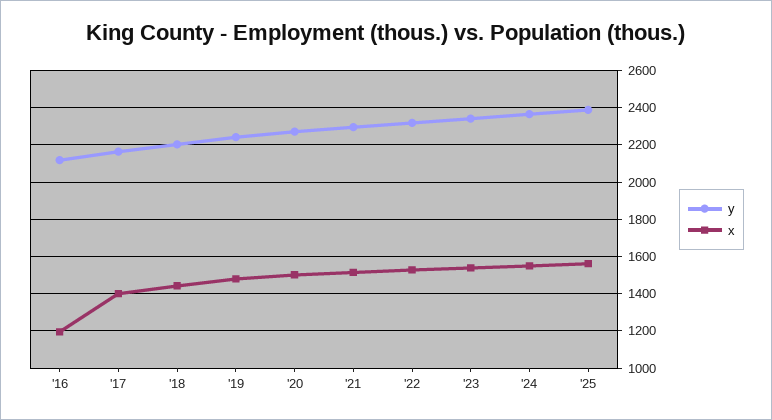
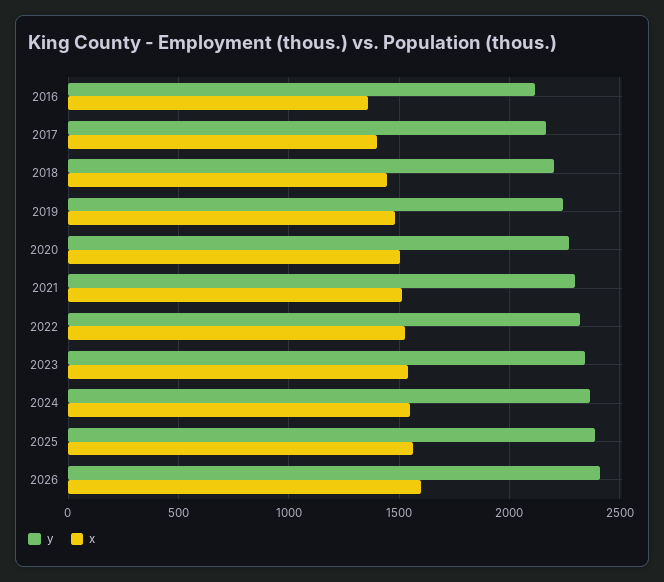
x, '16: 1200 -> 1350
y, 2026: none -> 2400
x, 2026: none -> 1600

